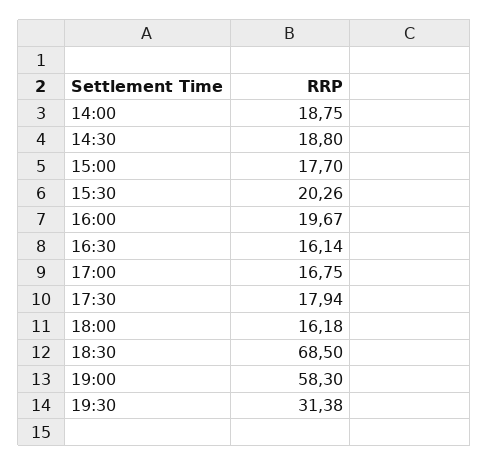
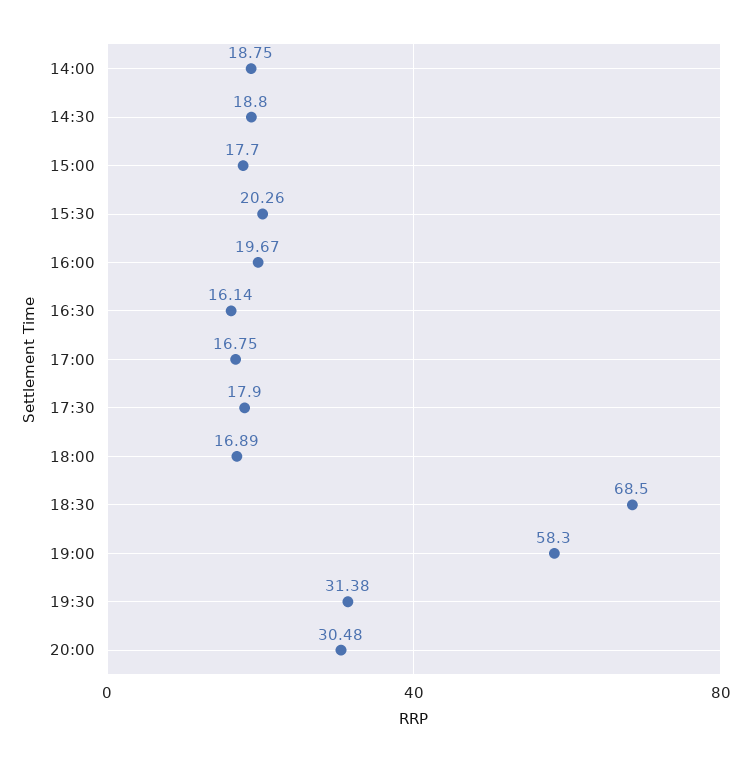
17:30: 17.94 -> 17.9
18:00: 16.18 -> 16.89
20:00: none -> 30.48

